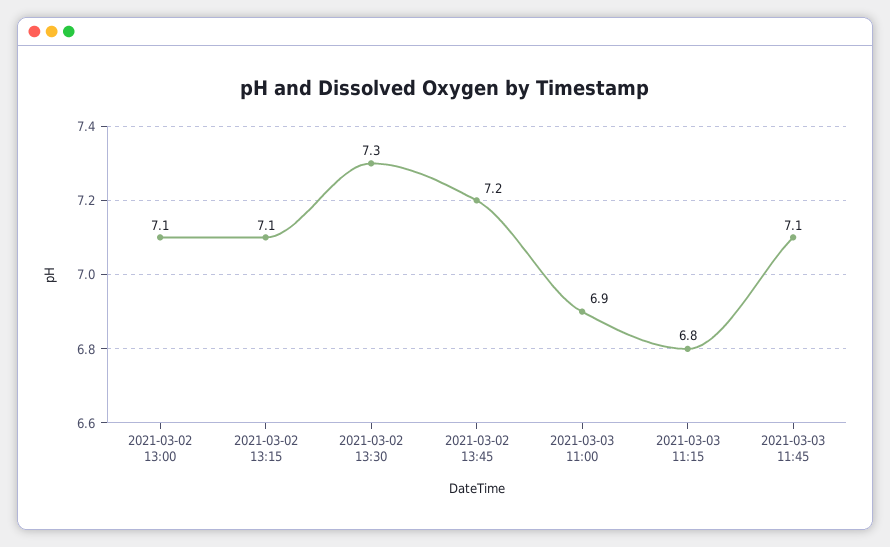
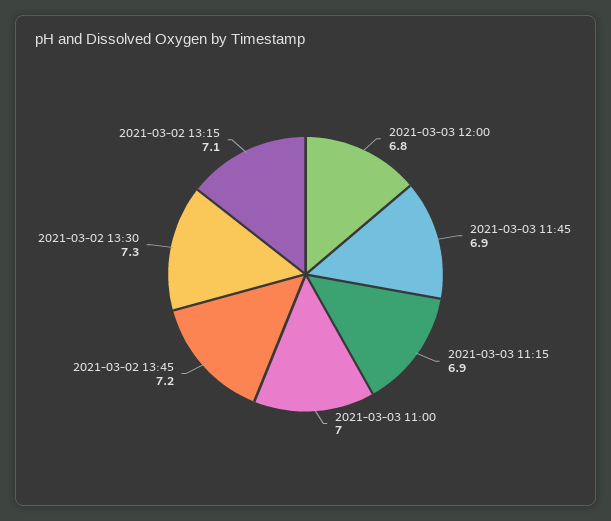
2021-03-02 13:00: 7.1 -> none
2021-03-03 11:00: 6.9 -> 7
2021-03-03 11:15: 6.8 -> 6.9
2021-03-03 11:45: 7.1 -> 6.9
2021-03-03 12:00: none -> 6.8

